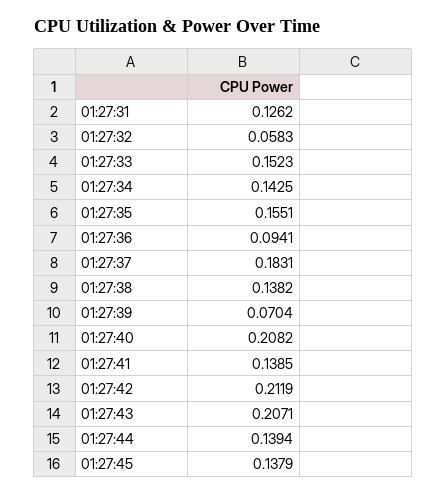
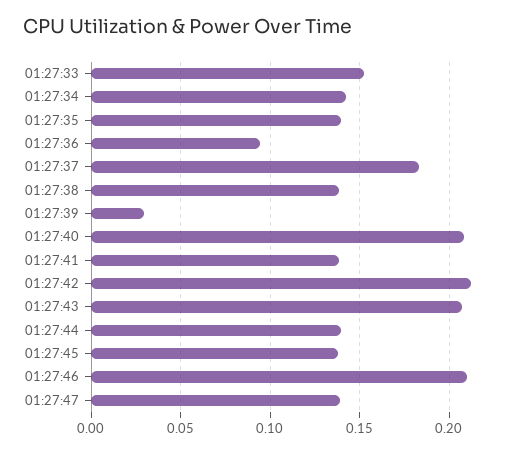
01:27:31: 0.1262 -> none
01:27:32: 0.0583 -> none
01:27:35: 0.1551 -> 0.14
01:27:39: 0.0704 -> 0.03
01:27:46: none -> 0.21
01:27:47: none -> 0.14

